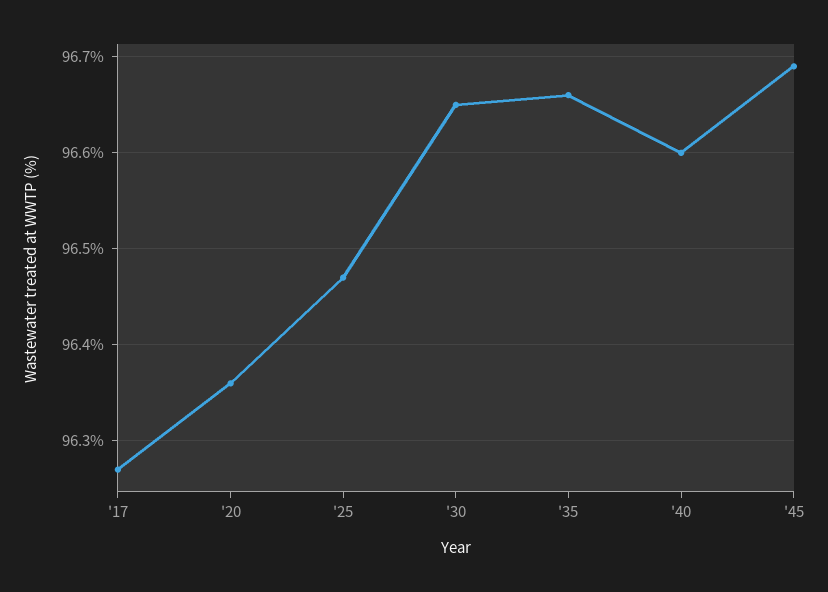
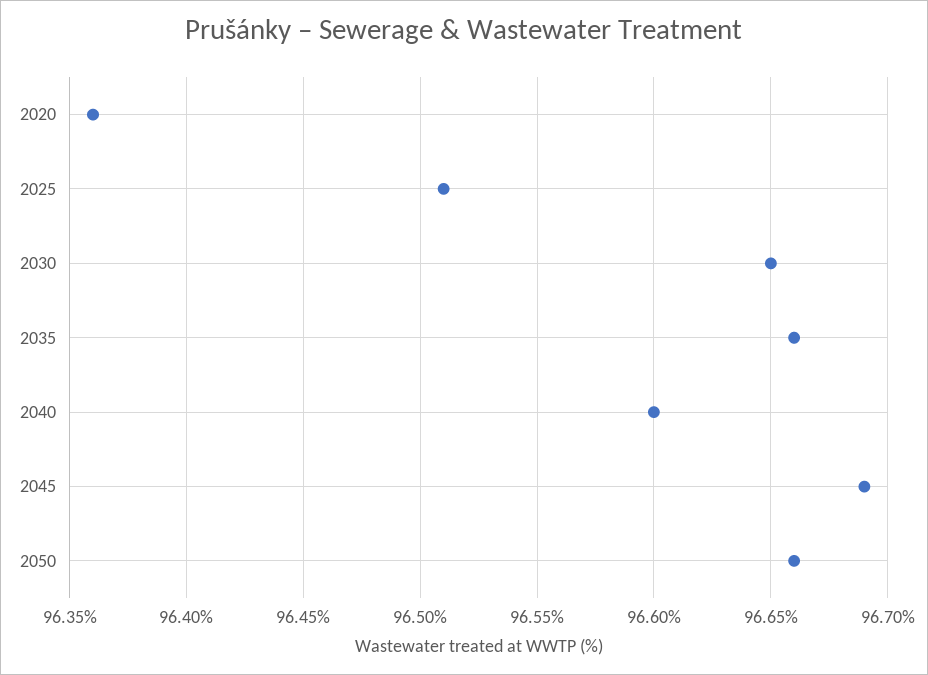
'17: 96.27 -> none
'25: 96.47 -> 96.51
2050: none -> 96.66

